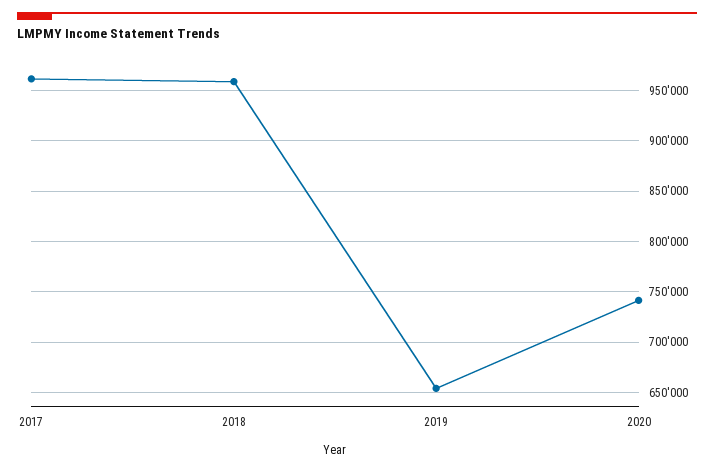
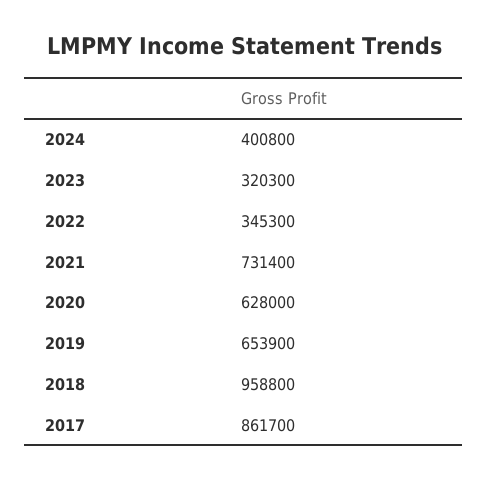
2017: 960000 -> 861700
2020: 740000 -> 628000
2024: none -> 400800
2023: none -> 320300
2022: none -> 345300
2021: none -> 731400

